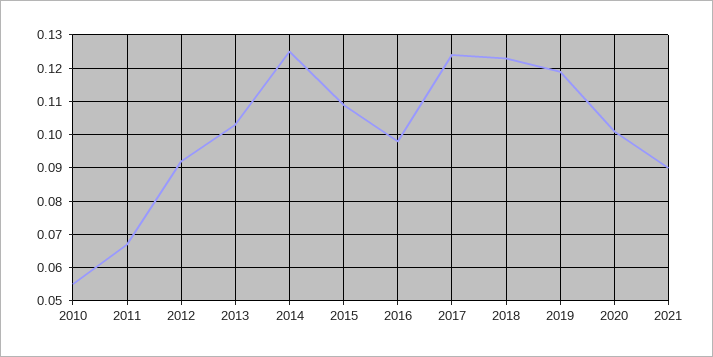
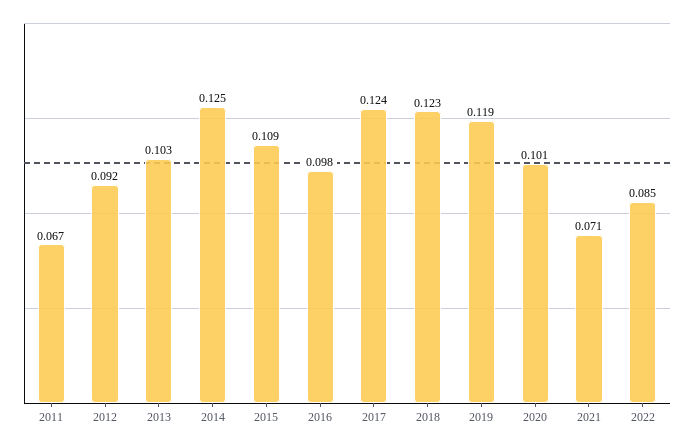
2010: 0.055 -> none
2021: 0.09 -> 0.071
2022: none -> 0.085

